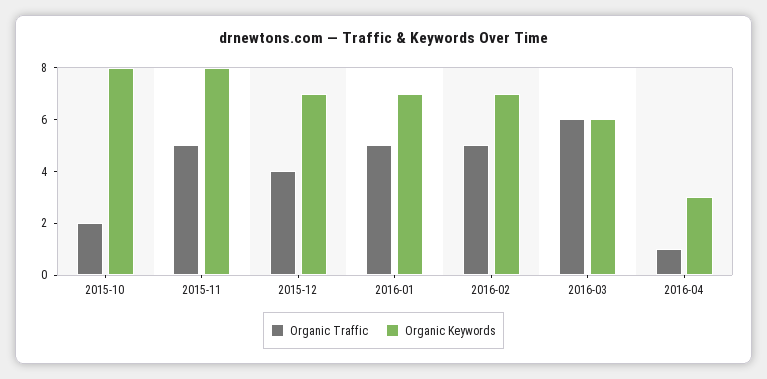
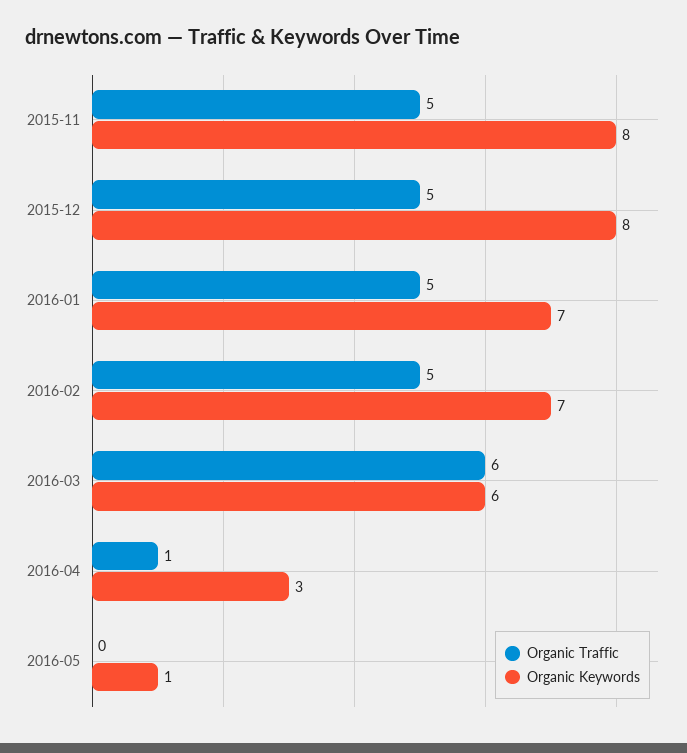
Organic Traffic, 2015-10: 2 -> none
Organic Keywords, 2015-10: 8 -> none
Organic Traffic, 2015-12: 4 -> 5
Organic Keywords, 2015-12: 7 -> 8
Organic Traffic, 2016-05: none -> 0
Organic Keywords, 2016-05: none -> 1

